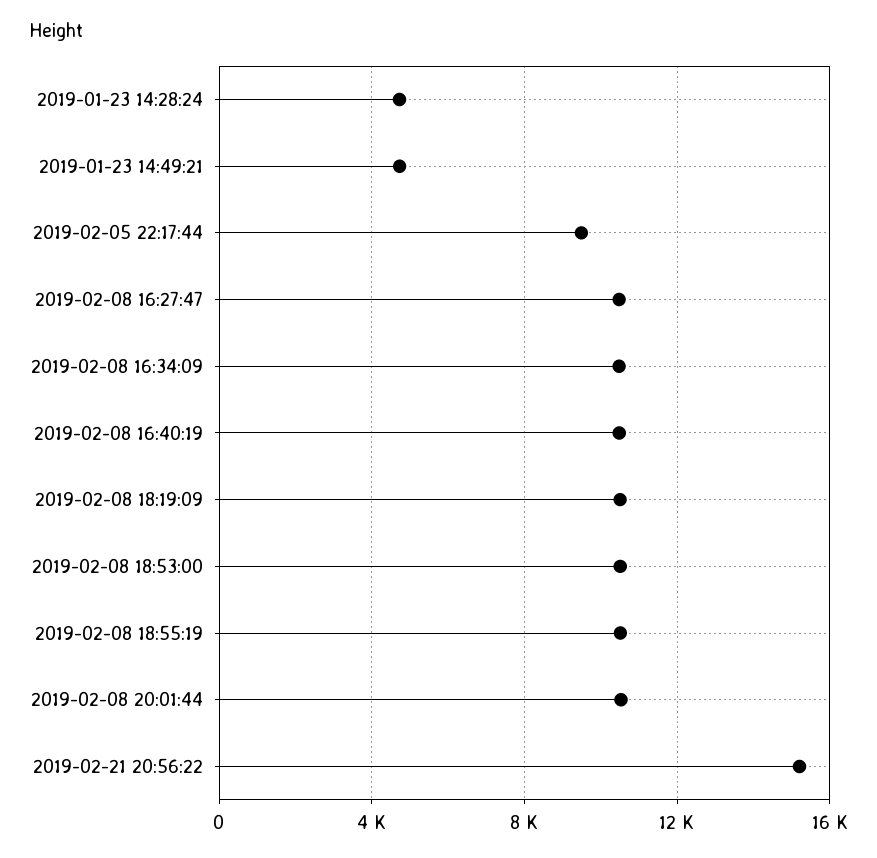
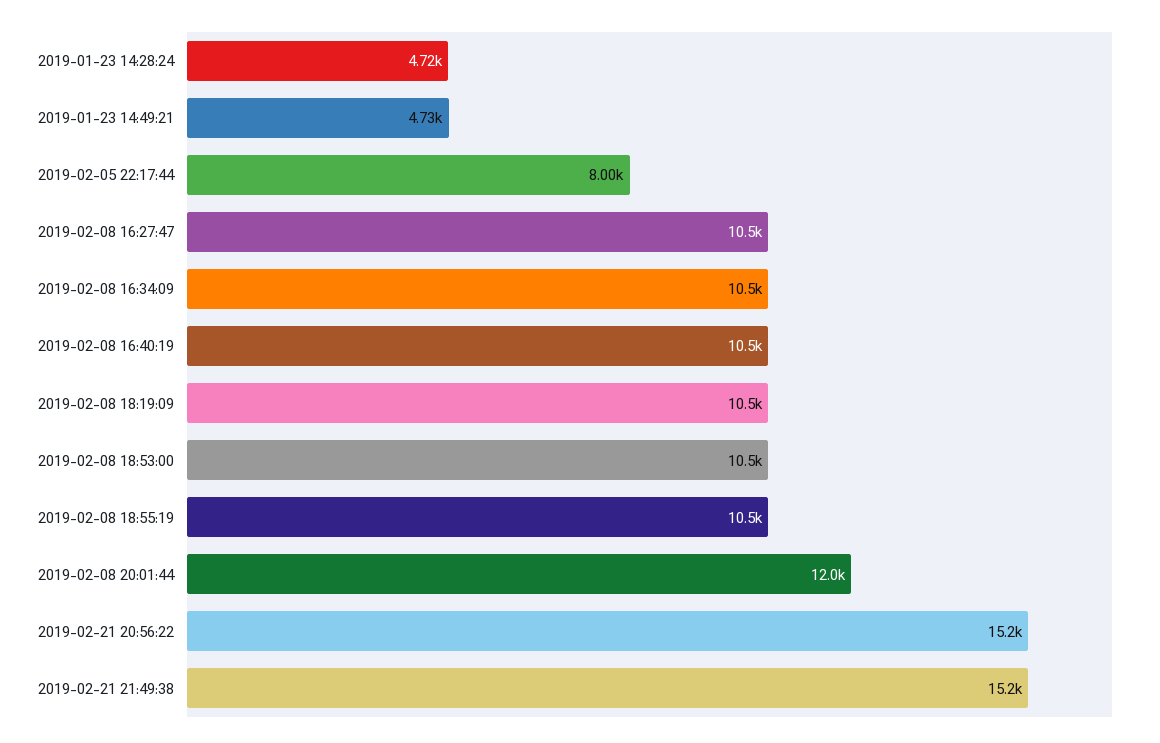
2019-02-05 22:17:44: 9500 -> 8000
2019-02-08 20:01:44: 10500 -> 12000
2019-02-21 21:49:38: none -> 15200

